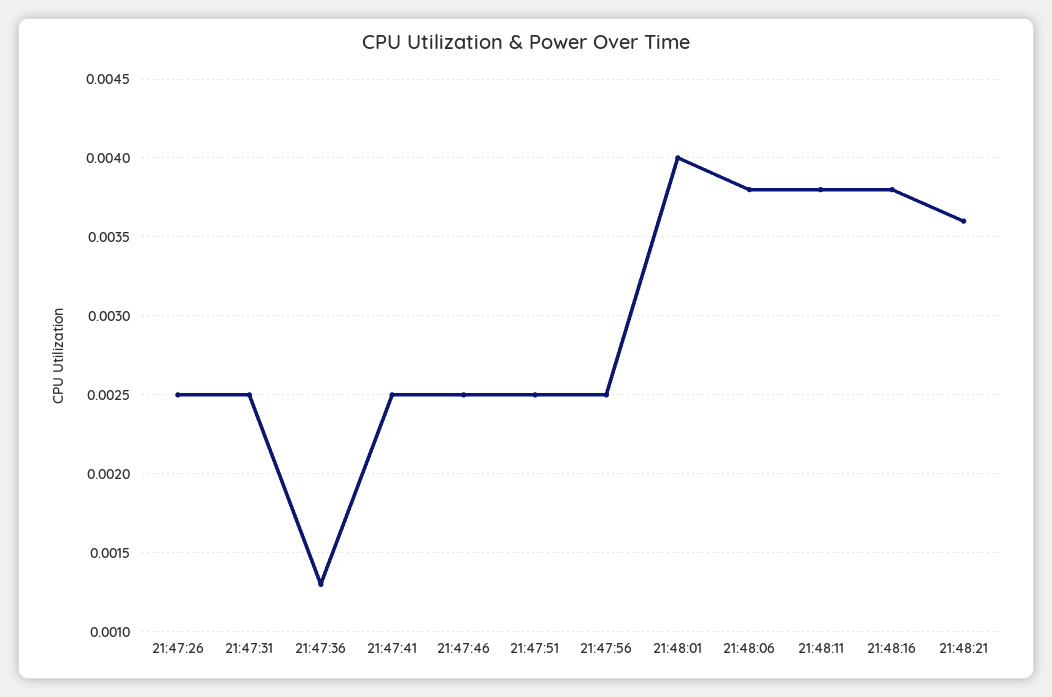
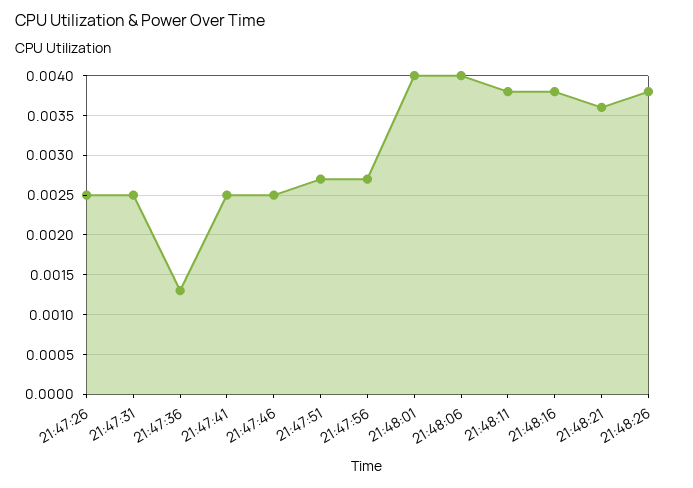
21:47:51: 0.0025 -> 0.0027
21:47:56: 0.0025 -> 0.0027
21:48:06: 0.0038 -> 0.004
21:48:26: none -> 0.0038

